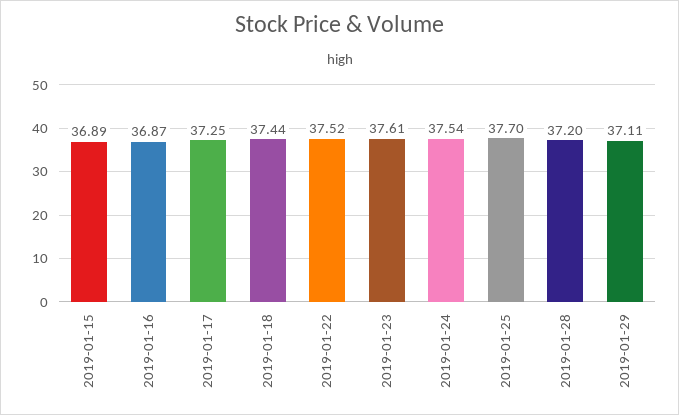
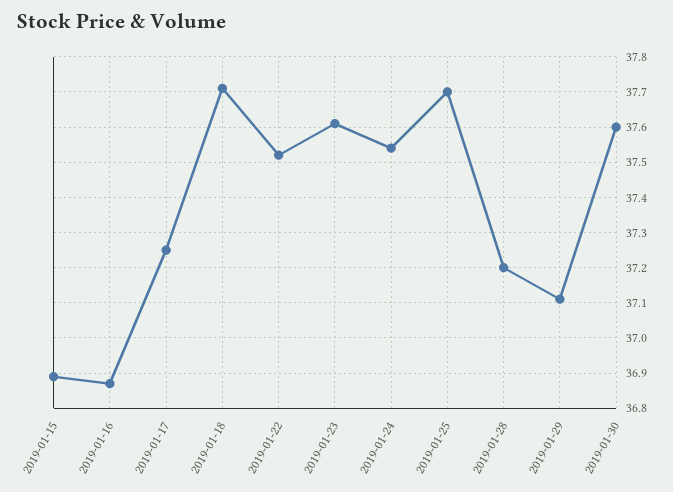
2019-01-18: 37.44 -> 37.7
2019-01-30: none -> 37.6

